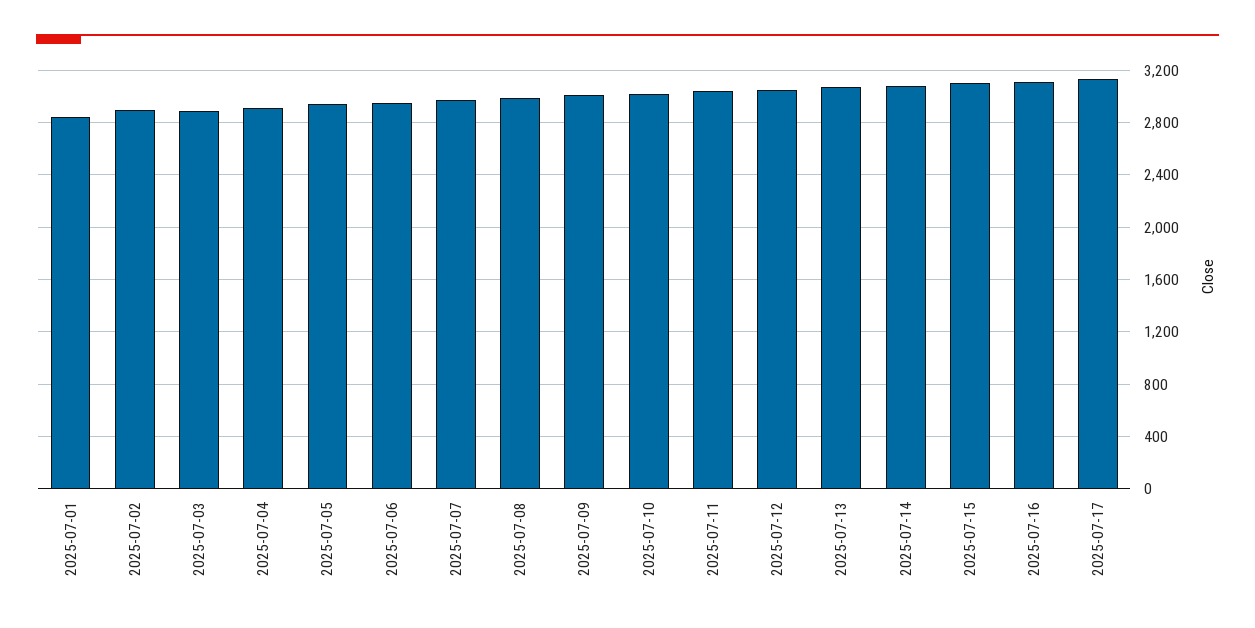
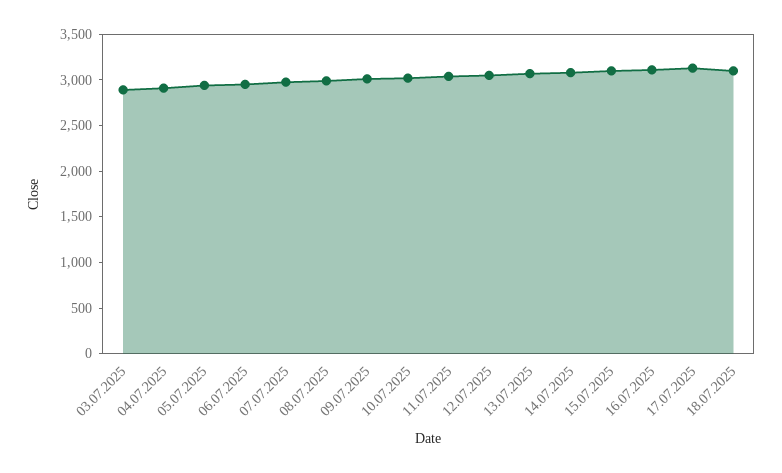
2025-07-01: 2850 -> none
2025-07-02: 2900 -> none
18.07.2025: none -> 3100

